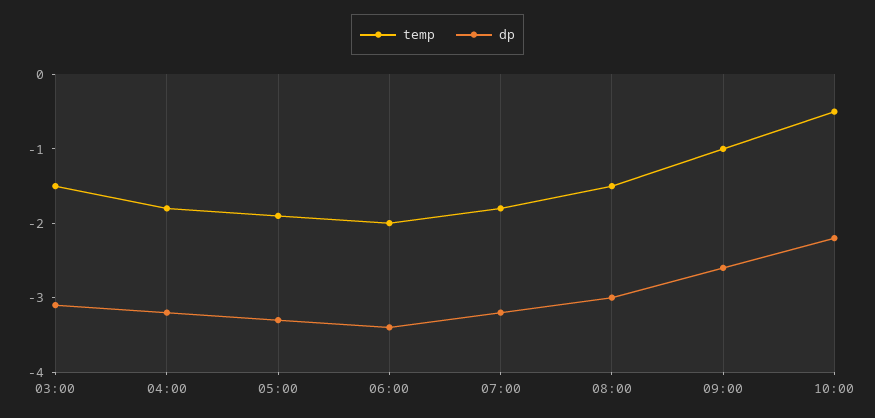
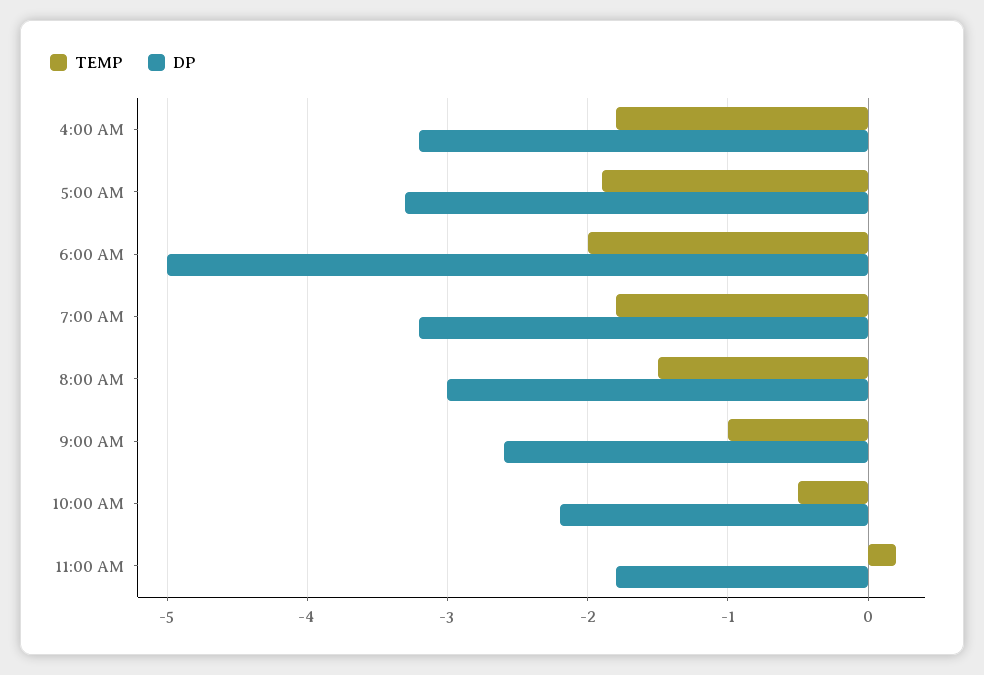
temp, 03:00: -1.5 -> none
dp, 03:00: -3 -> none
dp, 06:00: -3.5 -> -5
temp, 11:00 AM: none -> 0.2
dp, 11:00 AM: none -> -1.8

